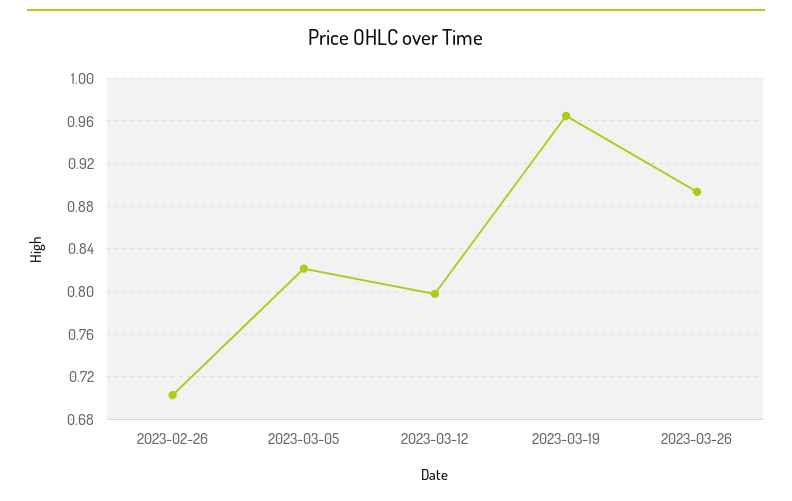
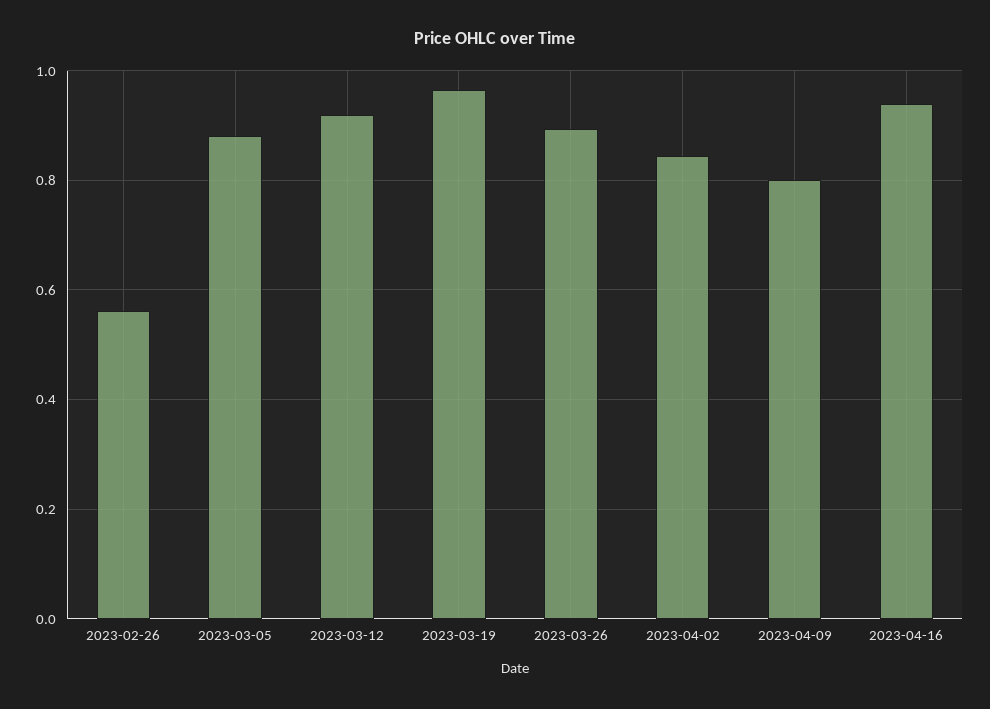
2023-02-26: 0.7 -> 0.56
2023-03-05: 0.82 -> 0.88
2023-03-12: 0.8 -> 0.92
2023-04-02: none -> 0.84
2023-04-09: none -> 0.8
2023-04-16: none -> 0.94

